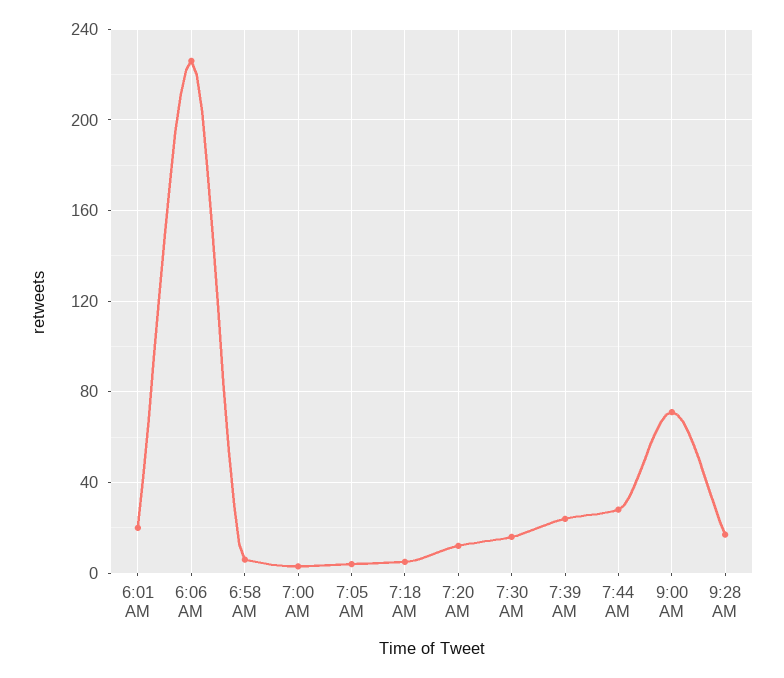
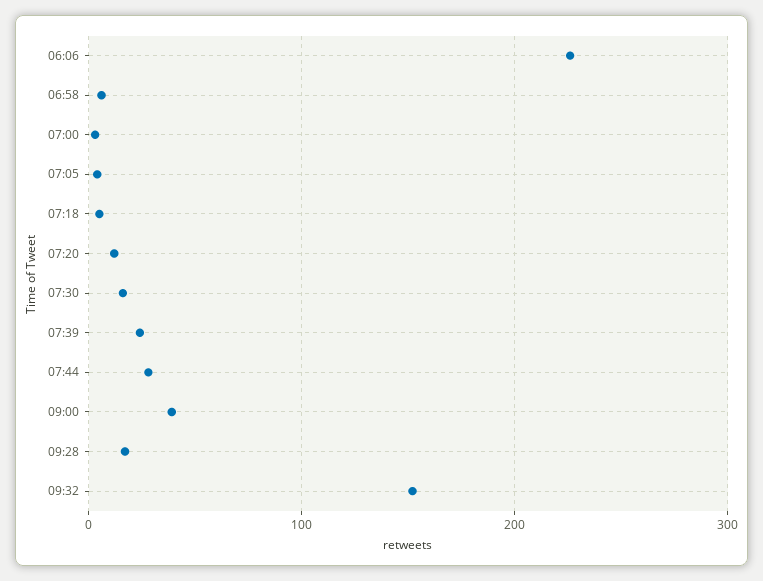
6:01 AM: 20 -> none
9:00 AM: 70 -> 40
09:32: none -> 150

